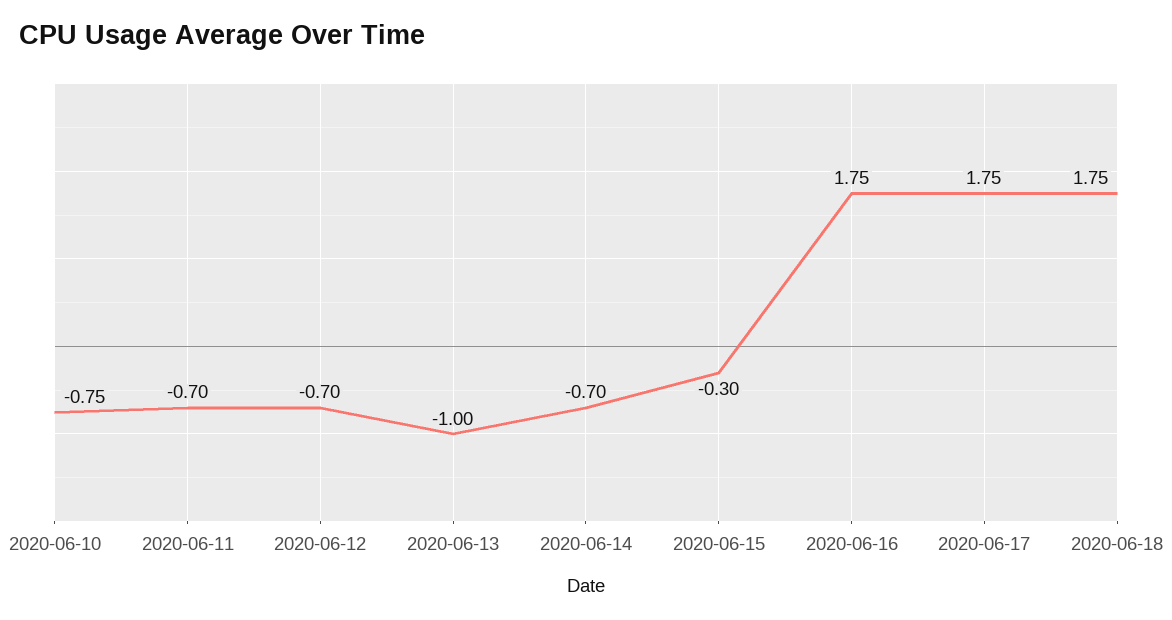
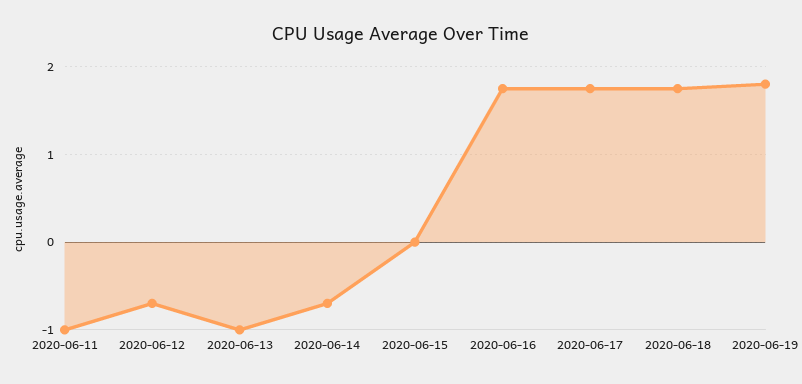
2020-06-10: -0.75 -> none
2020-06-11: -0.7 -> -1
2020-06-15: -0.3 -> 0
2020-06-19: none -> 1.8

